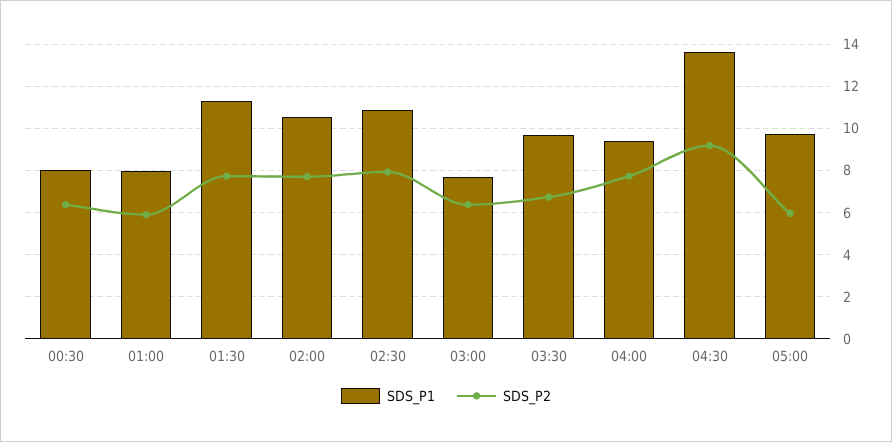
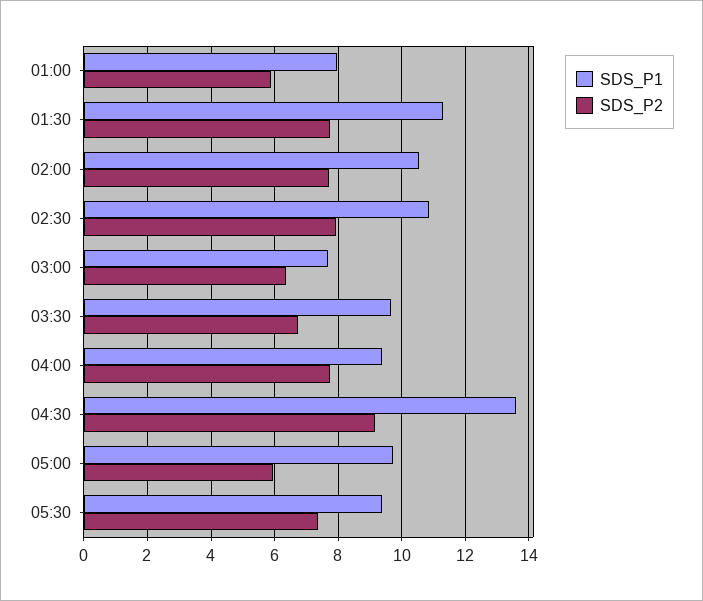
SDS_P1, 00:30: 8 -> none
SDS_P2, 00:30: 6.5 -> none
SDS_P1, 05:30: none -> 9.4
SDS_P2, 05:30: none -> 7.4

